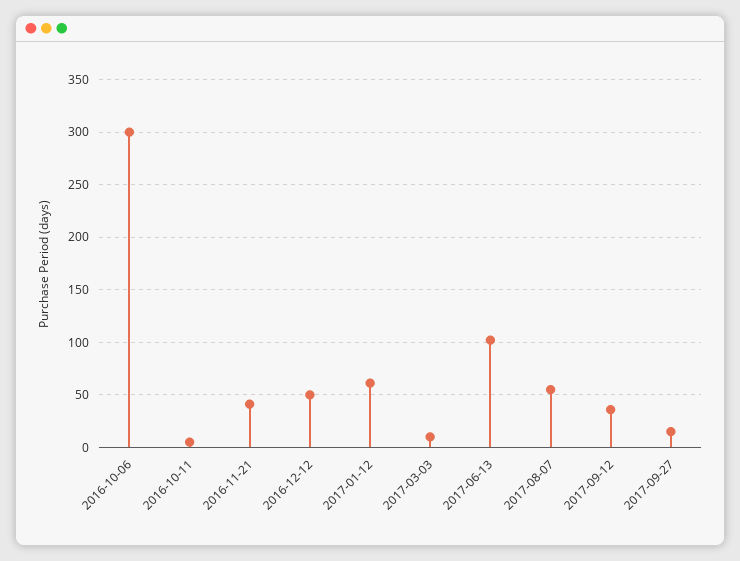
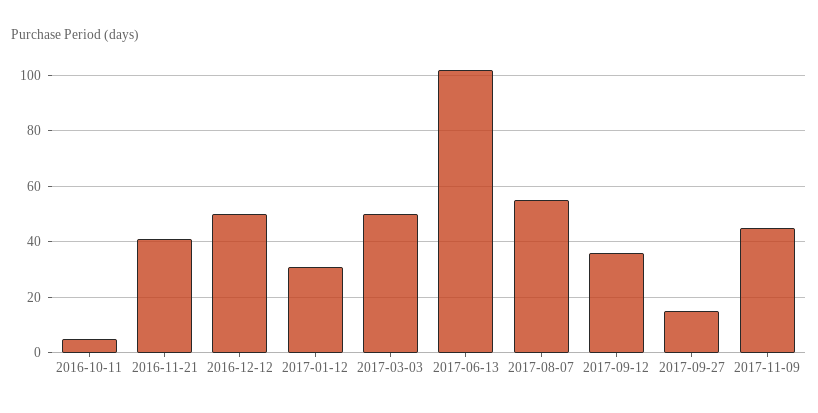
2016-10-06: 300 -> none
2017-01-12: 60 -> 30
2017-03-03: 10 -> 50
2017-11-09: none -> 45

